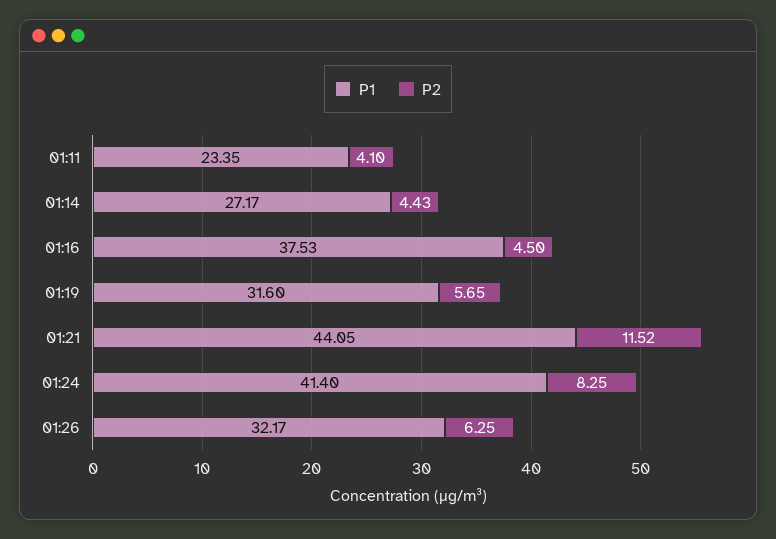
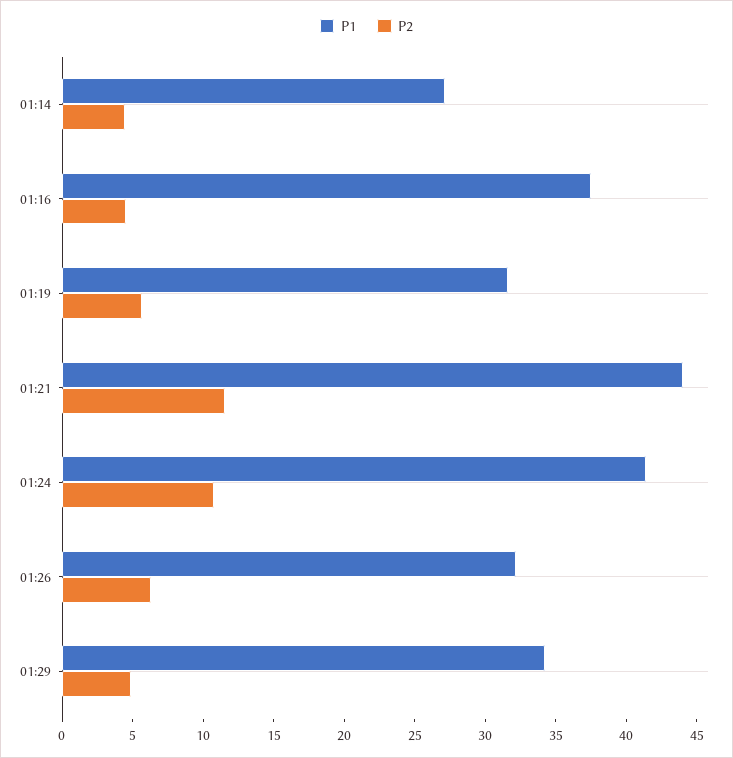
P1, 01:11: 23.35 -> none
P2, 01:11: 4.1 -> none
P2, 01:24: 8.25 -> 11
P1, 01:29: none -> 34
P2, 01:29: none -> 5

